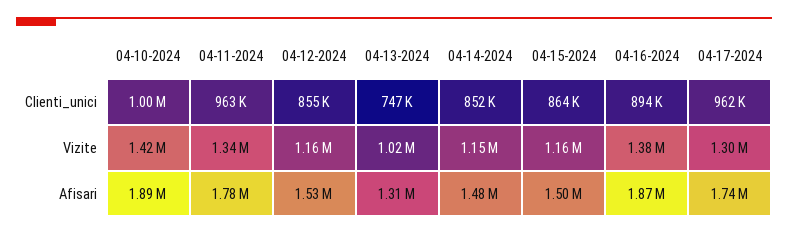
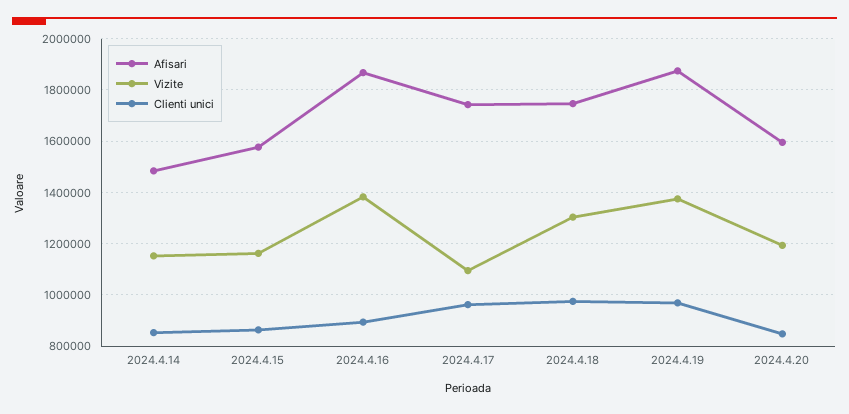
Clienti_unici, 04-10-2024: 1000000 -> none
Clienti_unici, 04-11-2024: 963000 -> none
Clienti_unici, 04-12-2024: 855000 -> none
Clienti_unici, 04-13-2024: 747000 -> none
Vizite, 04-10-2024: 1420000 -> none
Vizite, 04-11-2024: 1340000 -> none
Vizite, 04-12-2024: 1160000 -> none
Vizite, 04-13-2024: 1020000 -> none
Vizite, 04-17-2024: 1300000 -> 1100000
Afisari, 04-10-2024: 1890000 -> none
Afisari, 04-11-2024: 1780000 -> none
Afisari, 04-12-2024: 1530000 -> none
Afisari, 04-13-2024: 1310000 -> none
Afisari, 04-15-2024: 1500000 -> 1575000
Afisari, 2024.4.18: none -> 1750000
Vizite, 2024.4.18: none -> 1300000
Clienti_unici, 2024.4.18: none -> 975000
Afisari, 2024.4.19: none -> 1875000
Vizite, 2024.4.19: none -> 1375000
Clienti_unici, 2024.4.19: none -> 975000
Afisari, 2024.4.20: none -> 1600000
Vizite, 2024.4.20: none -> 1200000
Clienti_unici, 2024.4.20: none -> 850000

